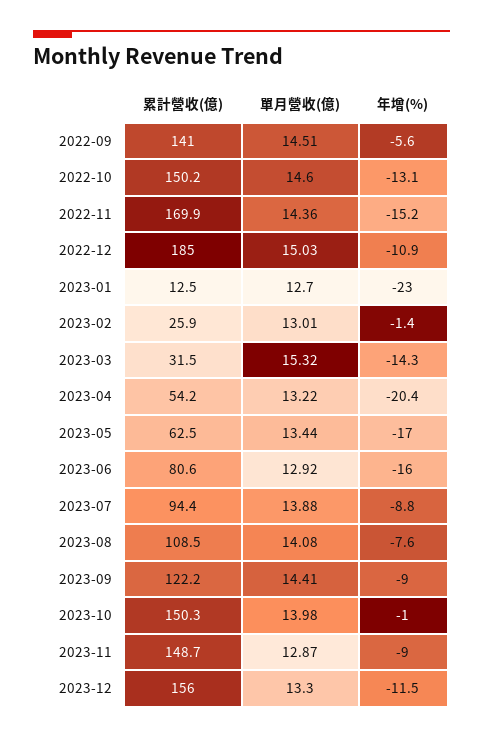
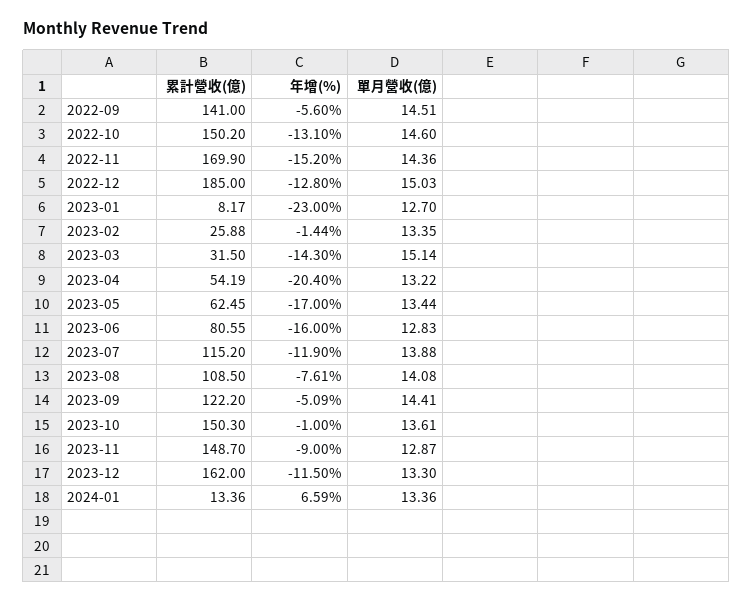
年增(%), 2022-12: -10.9 -> -12.8
累計營收(億), 2023-01: 12.5 -> 8.17
單月營收(億), 2023-02: 13.01 -> 13.35
單月營收(億), 2023-03: 15.32 -> 15.14
單月營收(億), 2023-06: 12.92 -> 12.83
累計營收(億), 2023-07: 94.4 -> 115.2
年增(%), 2023-07: -8.8 -> -11.9
年增(%), 2023-09: -9 -> -5.09
單月營收(億), 2023-10: 13.98 -> 13.61
累計營收(億), 2023-12: 156 -> 162
累計營收(億), 2024-01: none -> 13.36
年增(%), 2024-01: none -> 6.59
單月營收(億), 2024-01: none -> 13.36

